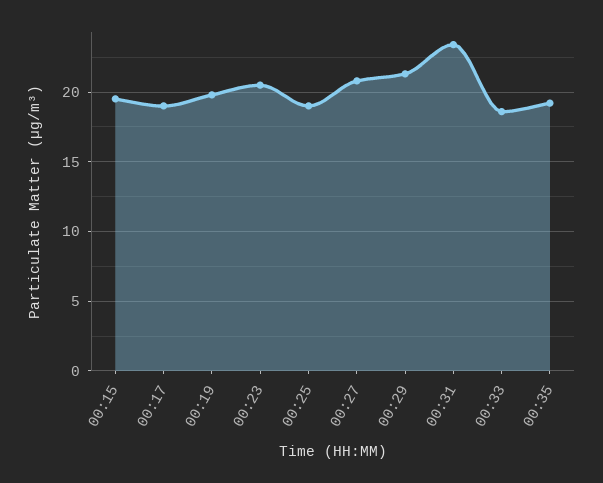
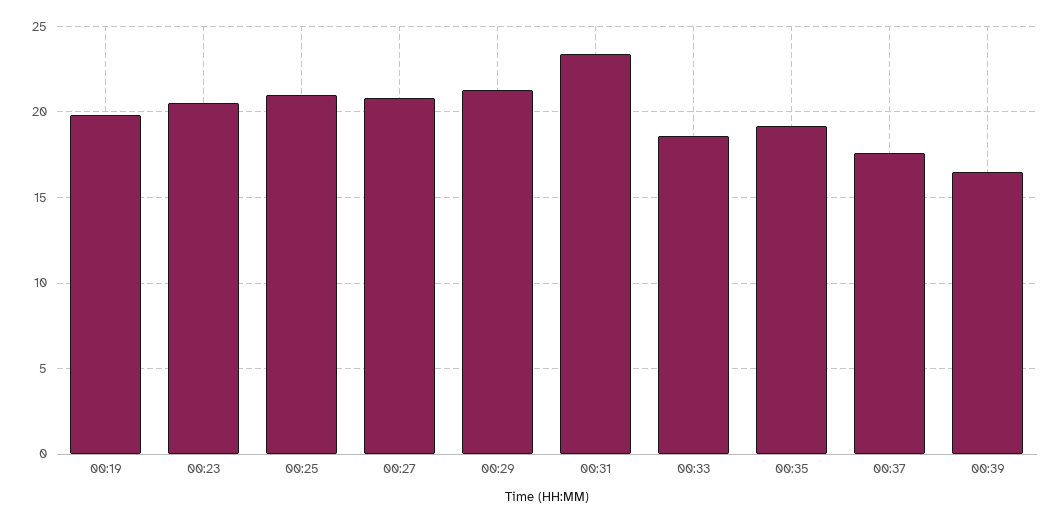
00:15: 19.5 -> none
00:17: 19 -> none
00:25: 19 -> 21
00:37: none -> 17.5
00:39: none -> 16.5

